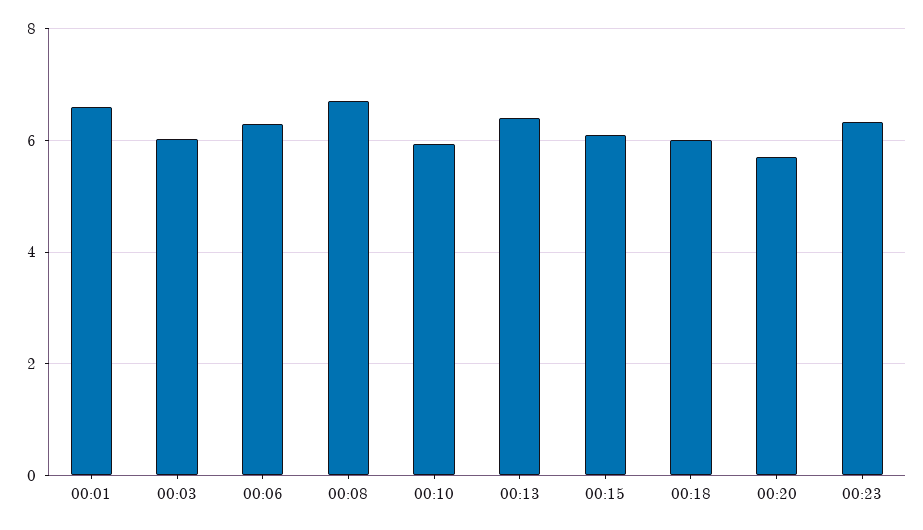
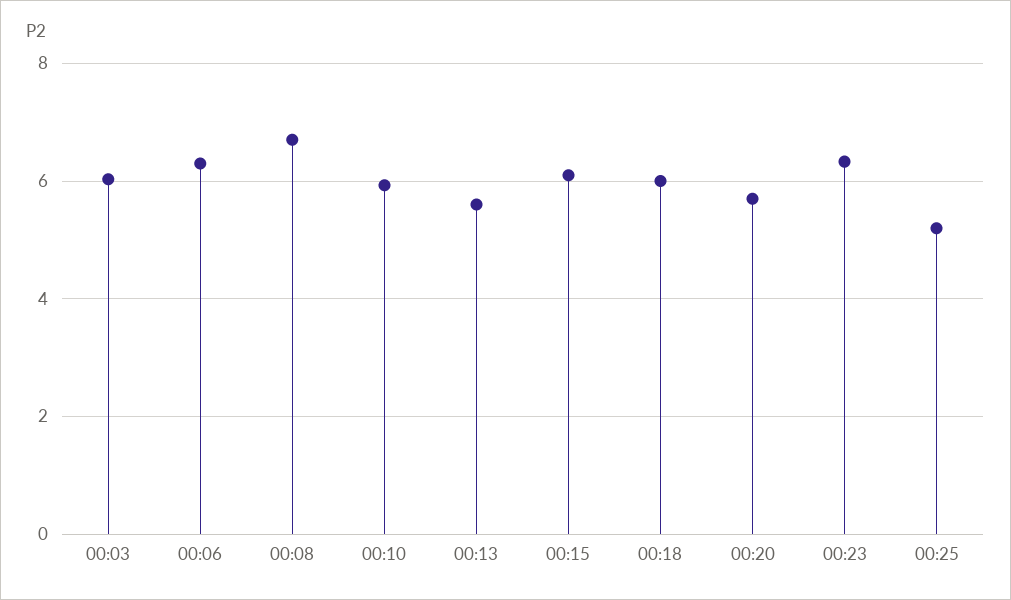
00:01: 6.6 -> none
00:13: 6.4 -> 5.6
00:25: none -> 5.2

